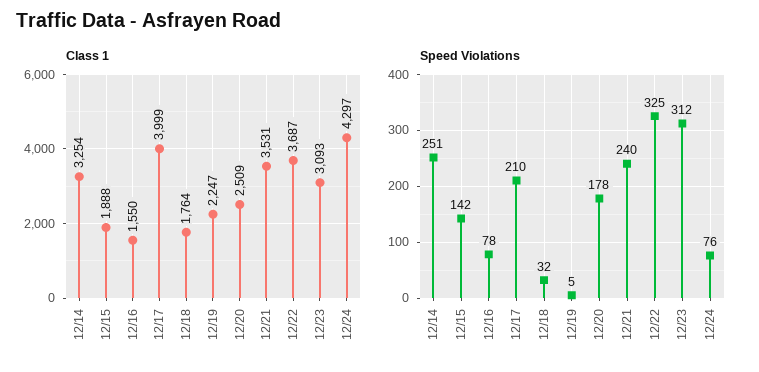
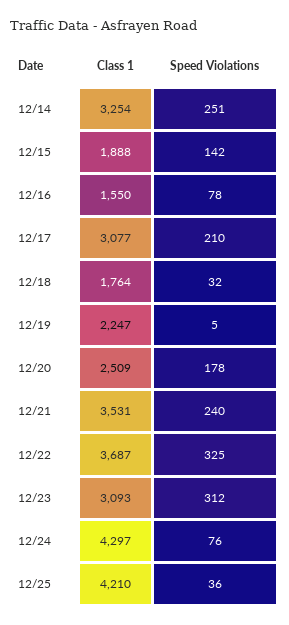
Class 1, 12/17: 3999 -> 3077
Class 1, 12/25: none -> 4210
Speed Violations, 12/25: none -> 36

